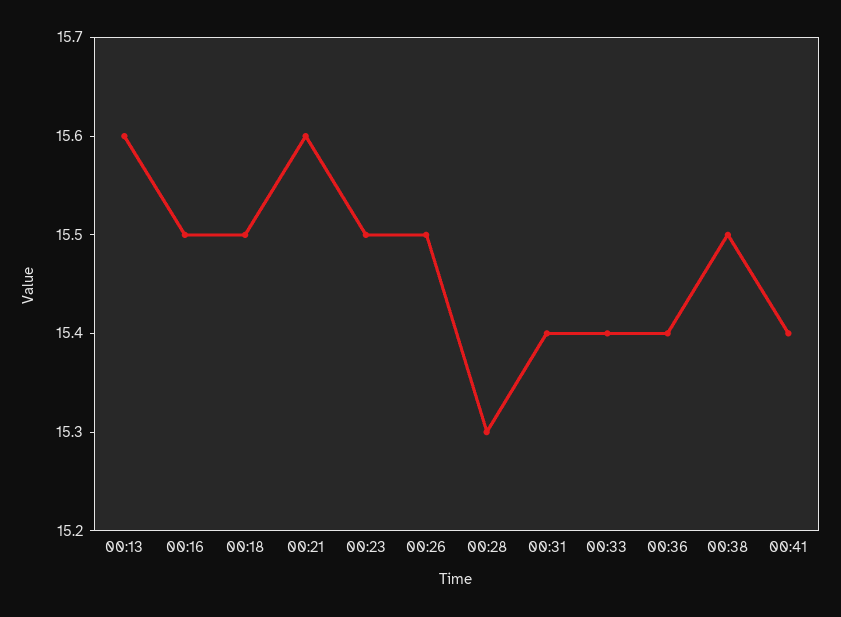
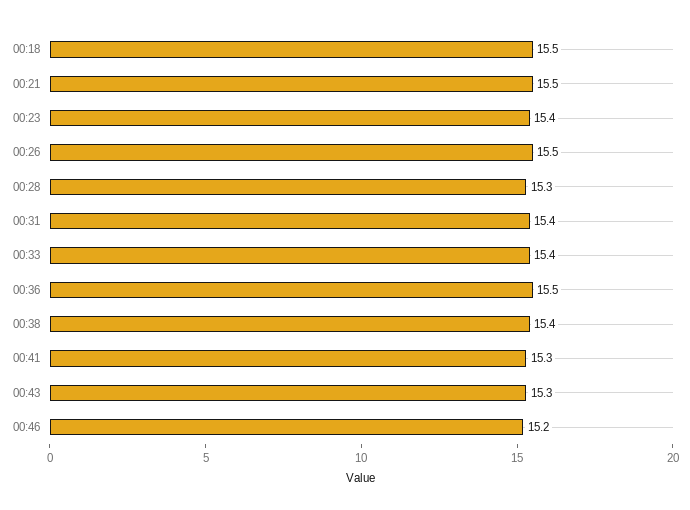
00:13: 15.6 -> none
00:16: 15.5 -> none
00:21: 15.6 -> 15.5
00:23: 15.5 -> 15.4
00:36: 15.4 -> 15.5
00:38: 15.5 -> 15.4
00:41: 15.4 -> 15.3
00:43: none -> 15.3
00:46: none -> 15.2

